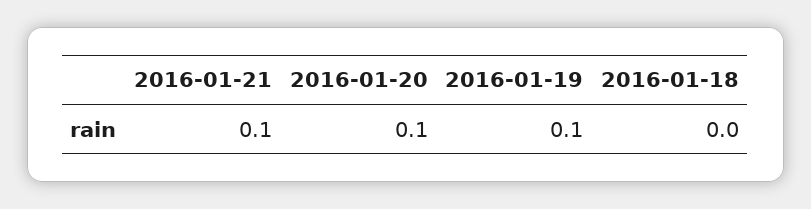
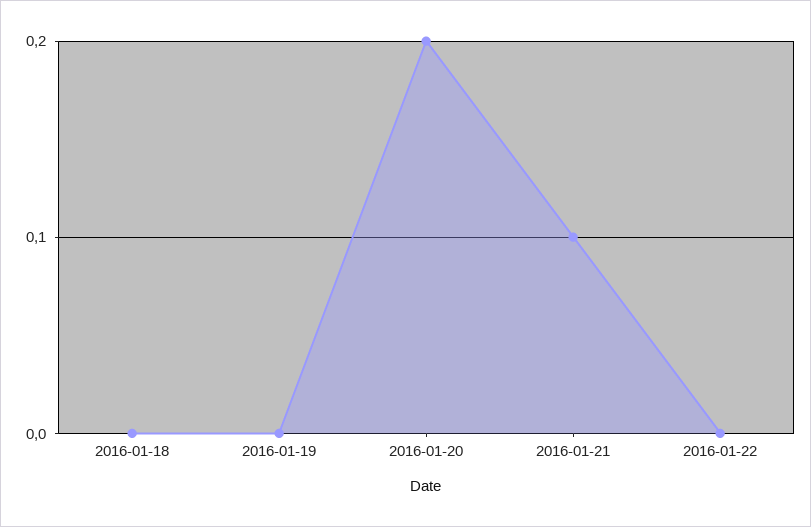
2016-01-20: 0.1 -> 0.2
2016-01-19: 0.1 -> 0
2016-01-22: none -> 0

